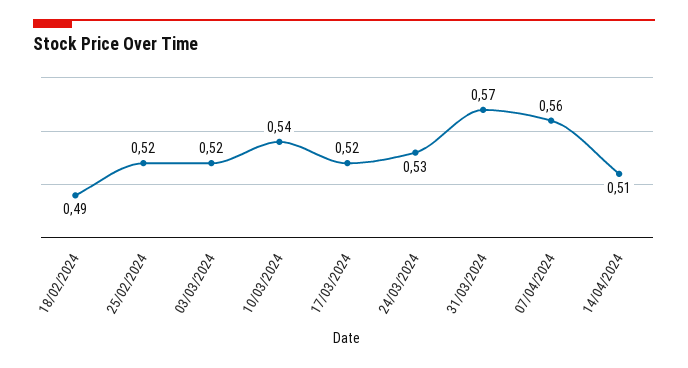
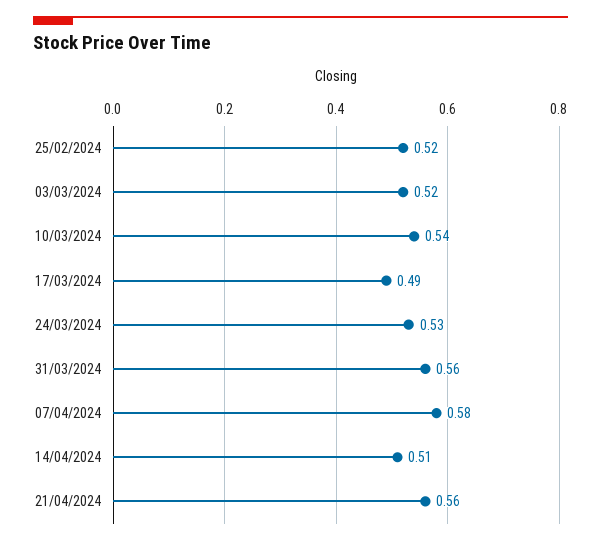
18/02/2024: 0.49 -> none
17/03/2024: 0.52 -> 0.49
31/03/2024: 0.57 -> 0.56
07/04/2024: 0.56 -> 0.58
21/04/2024: none -> 0.56

